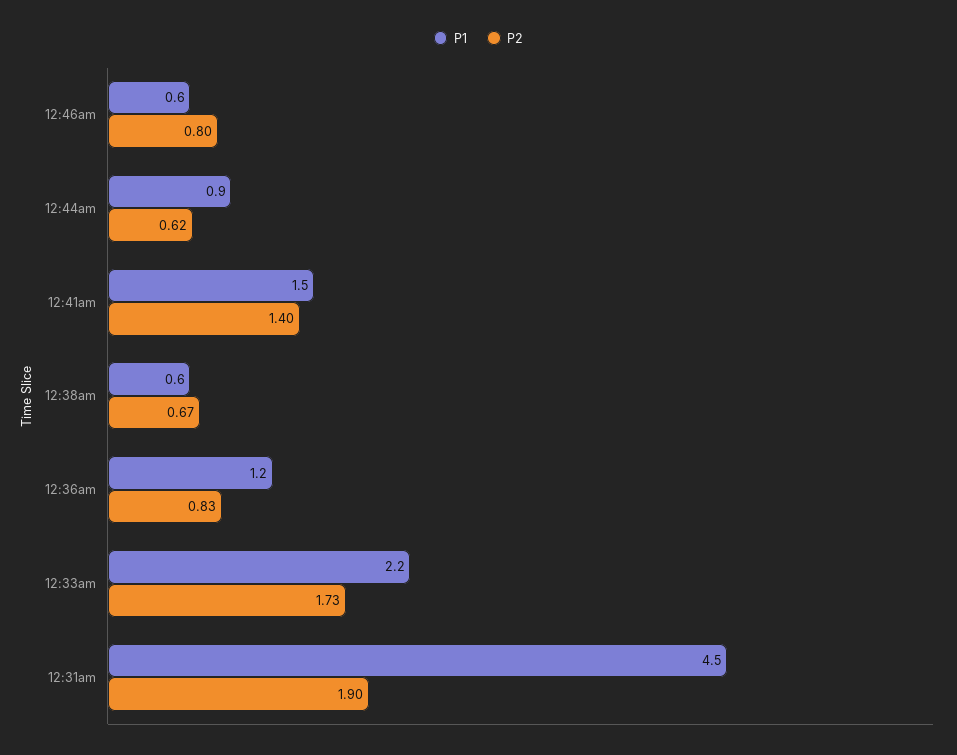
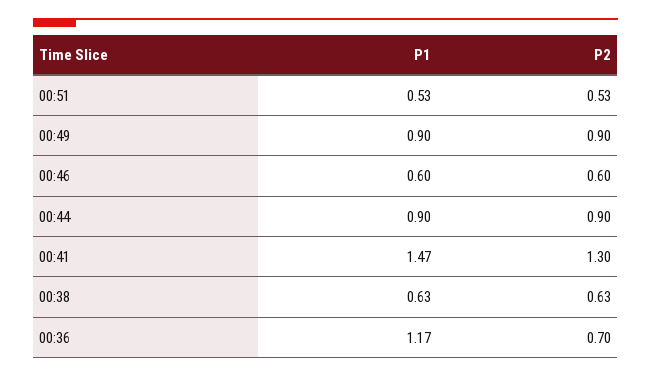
P2, 12:46am: 0.8 -> 0.6
P2, 12:44am: 0.62 -> 0.9
P2, 12:41am: 1.4 -> 1.3
P2, 12:38am: 0.67 -> 0.63
P2, 12:36am: 0.83 -> 0.7
P1, 12:33am: 2.2 -> none
P2, 12:33am: 1.73 -> none
P1, 12:31am: 4.5 -> none
P2, 12:31am: 1.9 -> none
P1, 00:51: none -> 0.53
P2, 00:51: none -> 0.53
P1, 00:49: none -> 0.9
P2, 00:49: none -> 0.9

